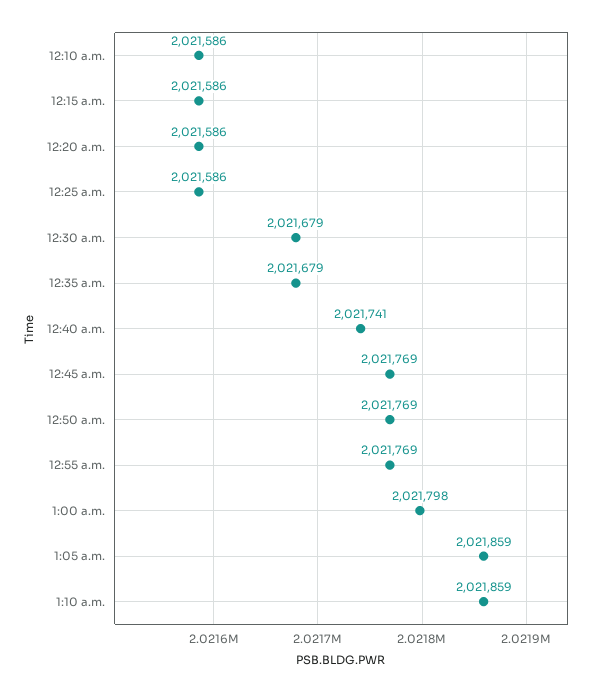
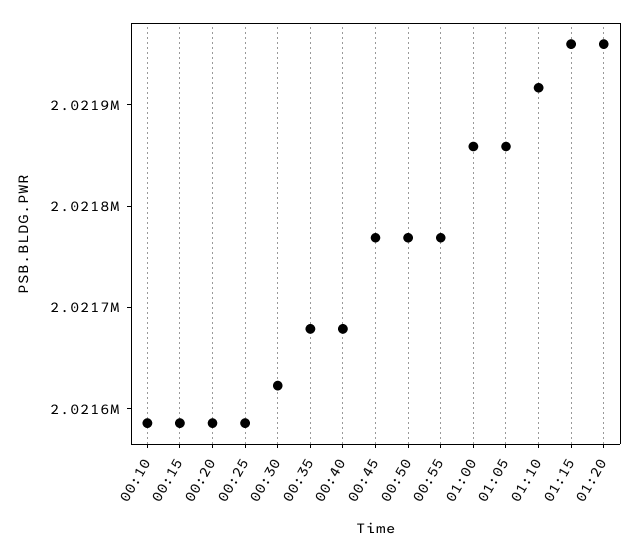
12:30 a.m.: 2021679 -> 2021620
12:40 a.m.: 2021741 -> 2021680
1:00 a.m.: 2021798 -> 2021860
1:10 a.m.: 2021859 -> 2021920
01:15: none -> 2021960
01:20: none -> 2021960

